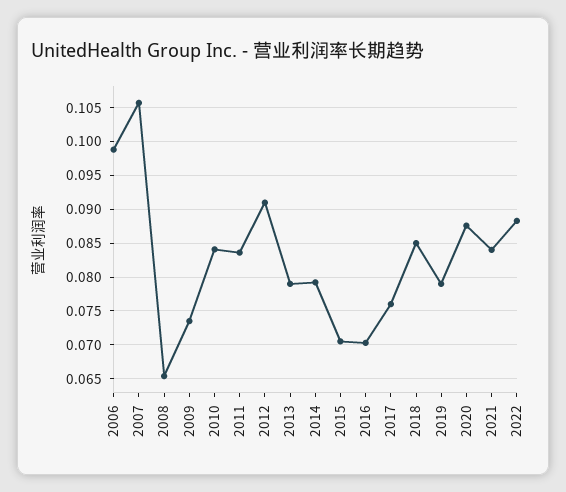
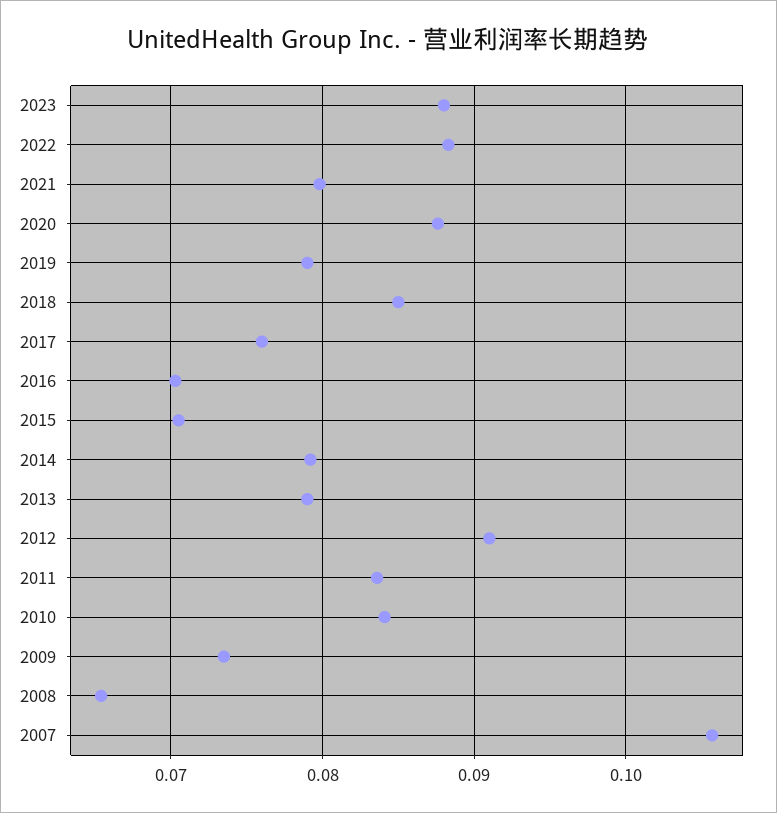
2006: 0.099 -> none
2021: 0.084 -> 0.08
2023: none -> 0.088

